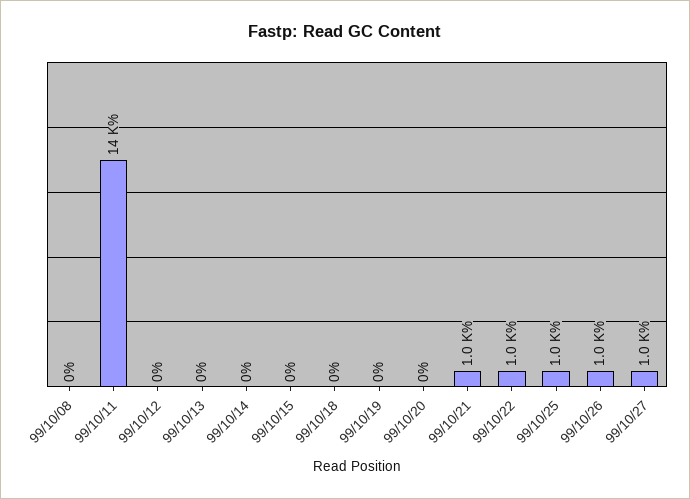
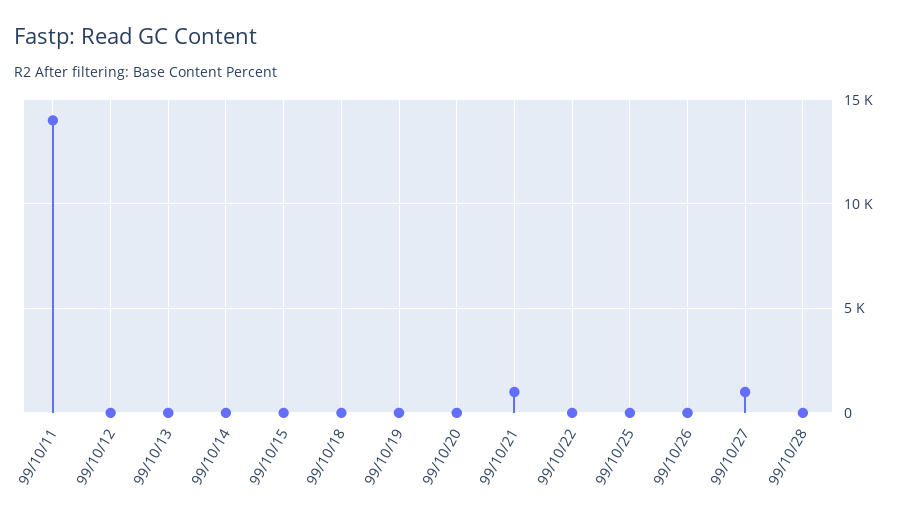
99/10/08: 0 -> none
99/10/22: 1000 -> 0
99/10/25: 1000 -> 0
99/10/26: 1000 -> 0
99/10/28: none -> 0

